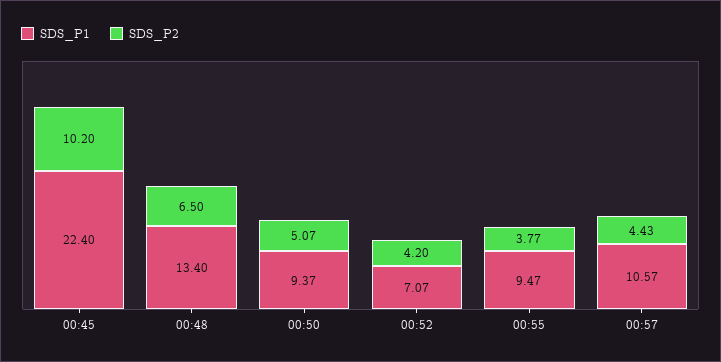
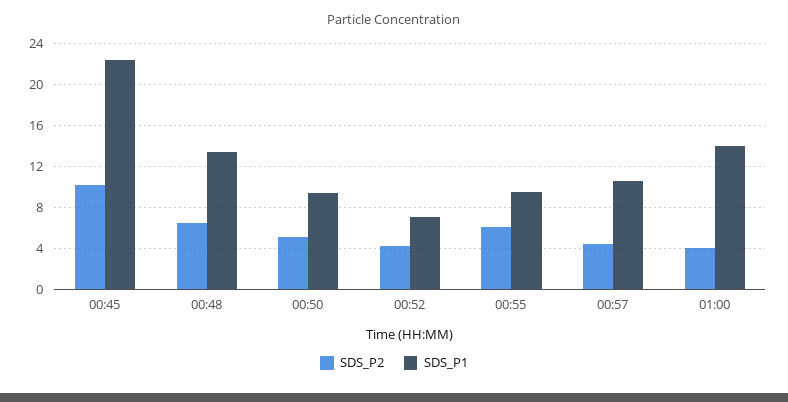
SDS_P2, 00:55: 3.77 -> 6
SDS_P2, 01:00: none -> 4
SDS_P1, 01:00: none -> 14

